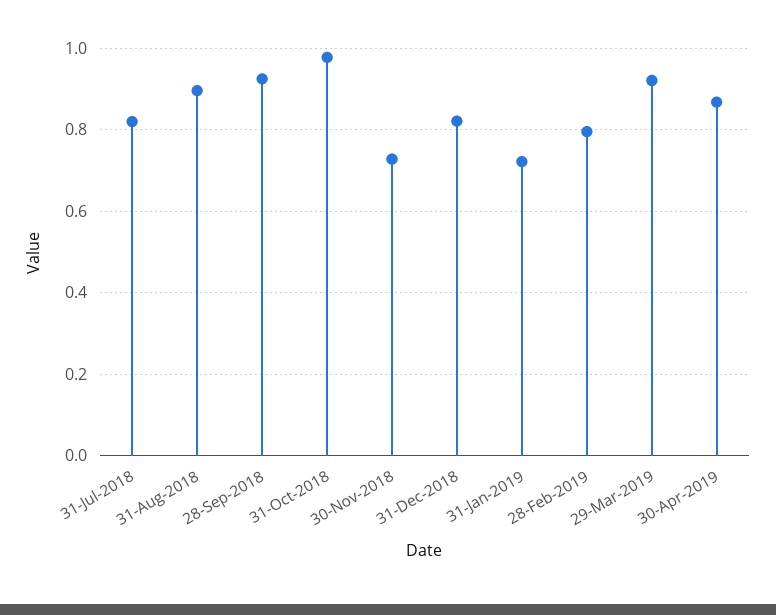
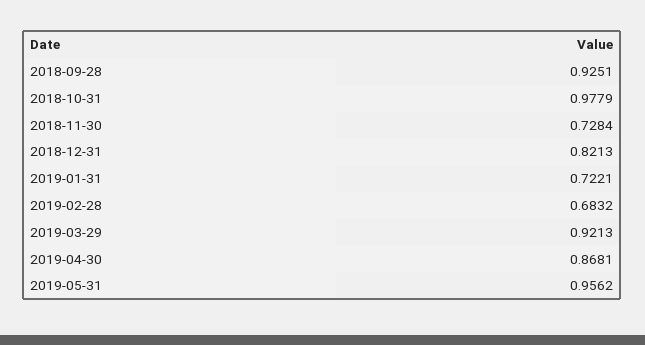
31-Jul-2018: 0.82 -> none
31-Aug-2018: 0.9 -> none
28-Feb-2019: 0.8 -> 0.6832
2019-05-31: none -> 0.9562

